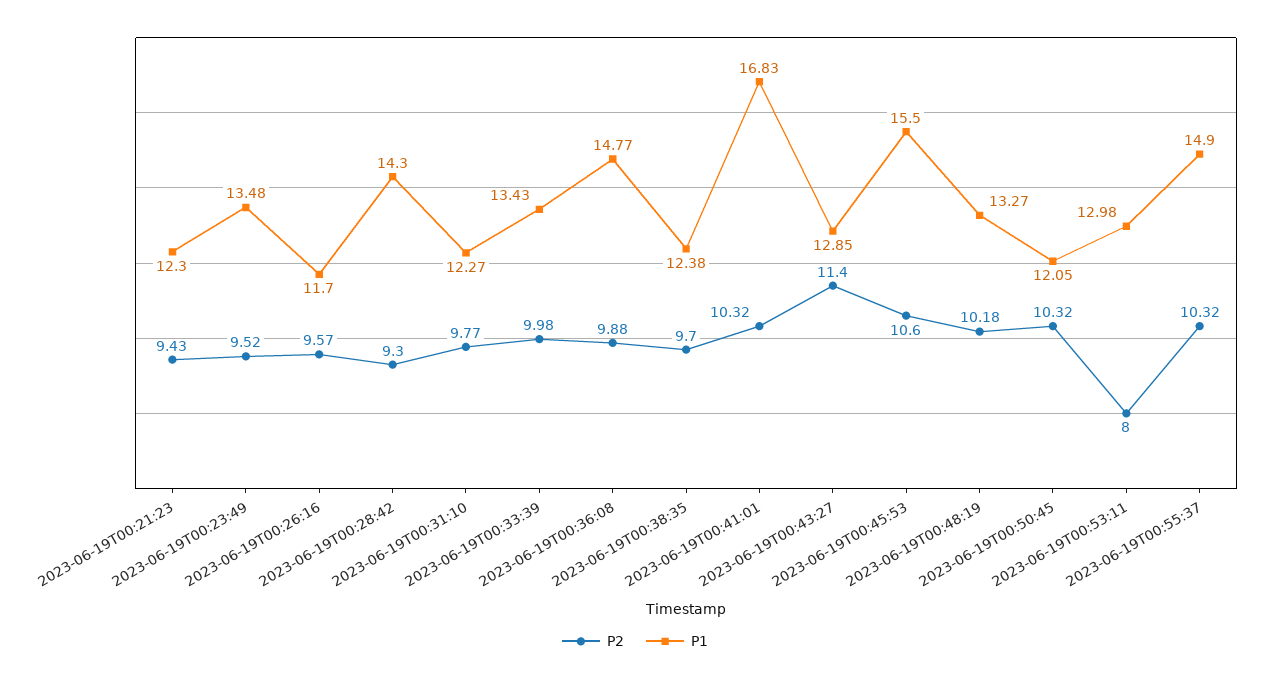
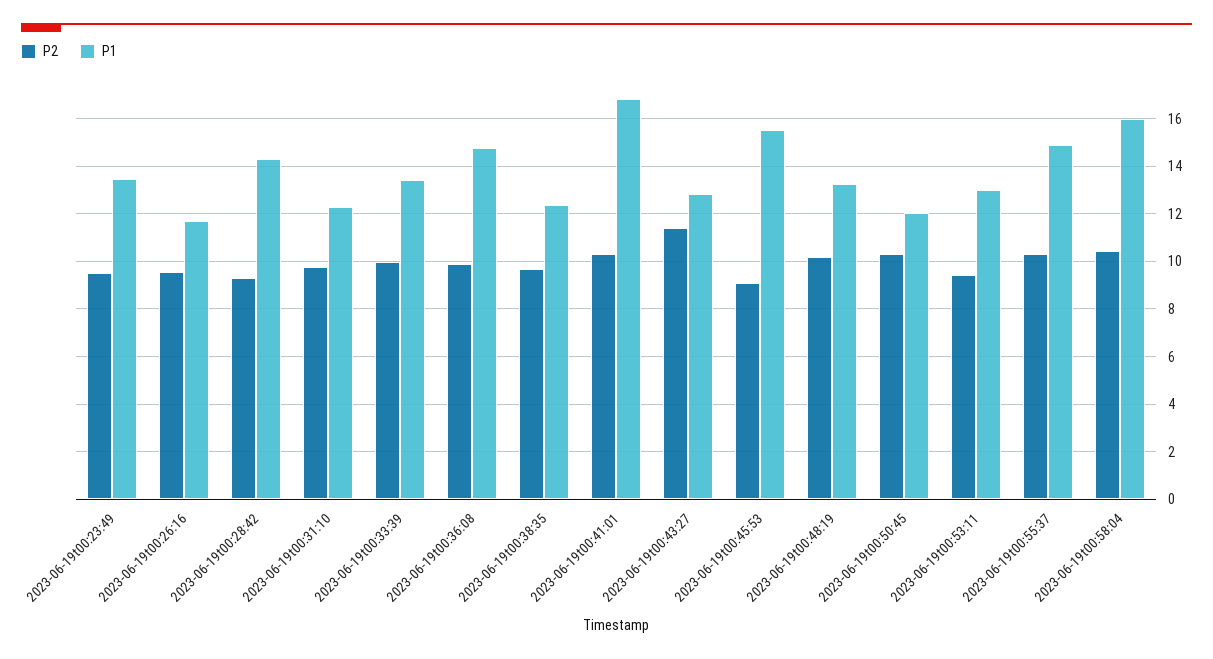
P2, 2023-06-19T00:21:23: 9.43 -> none
P1, 2023-06-19T00:21:23: 12.3 -> none
P2, 2023-06-19T00:45:53: 10.6 -> 9
P2, 2023-06-19T00:53:11: 8 -> 9.5
P2, 2023-06-19t00:58:04: none -> 10.5
P1, 2023-06-19t00:58:04: none -> 16

